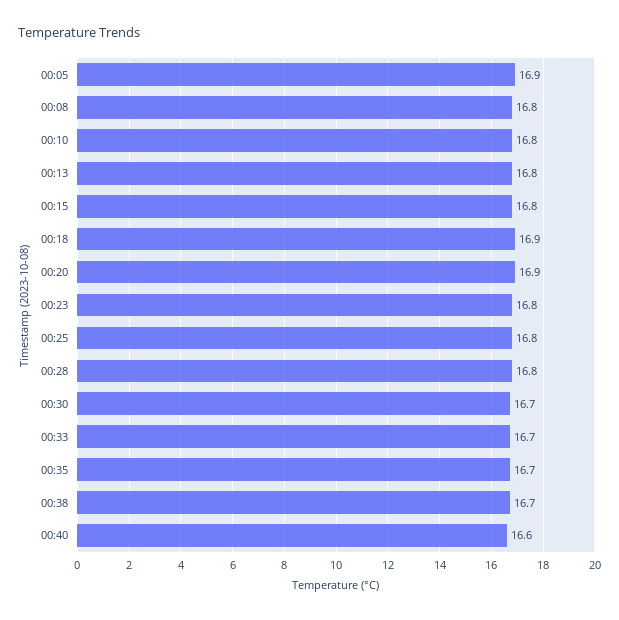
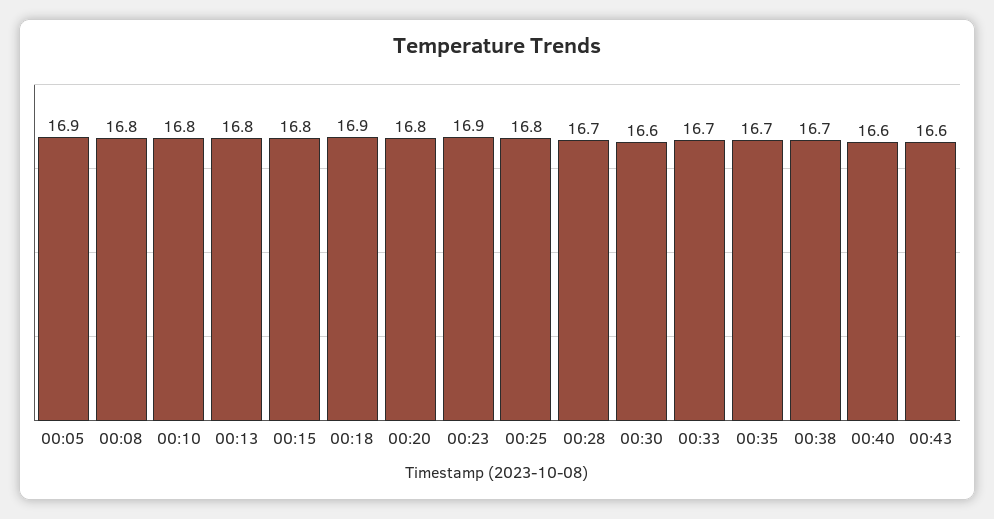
00:20: 16.9 -> 16.8
00:23: 16.8 -> 16.9
00:28: 16.8 -> 16.7
00:30: 16.7 -> 16.6
00:43: none -> 16.6

